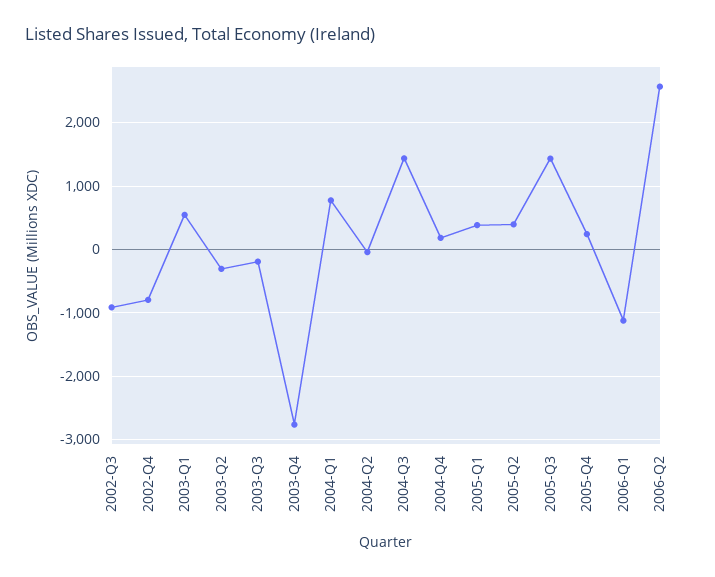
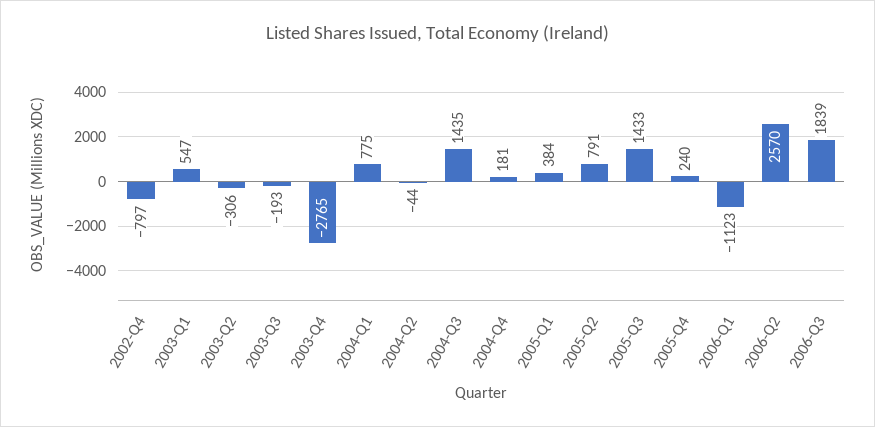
2002-Q3: -900 -> none
2005-Q2: 400 -> 791
2006-Q3: none -> 1839

